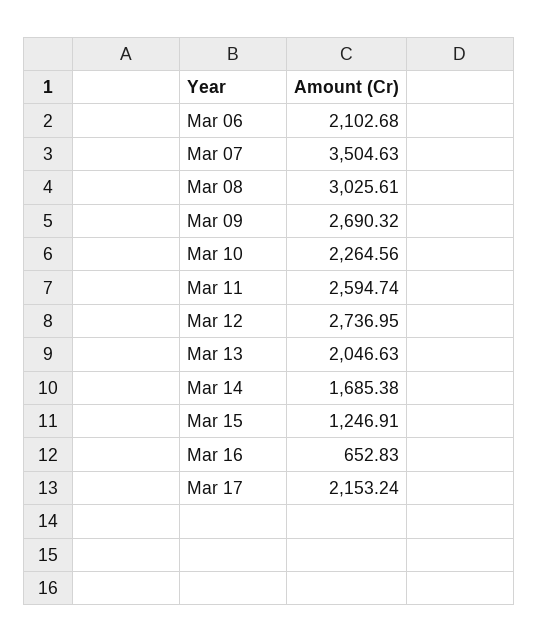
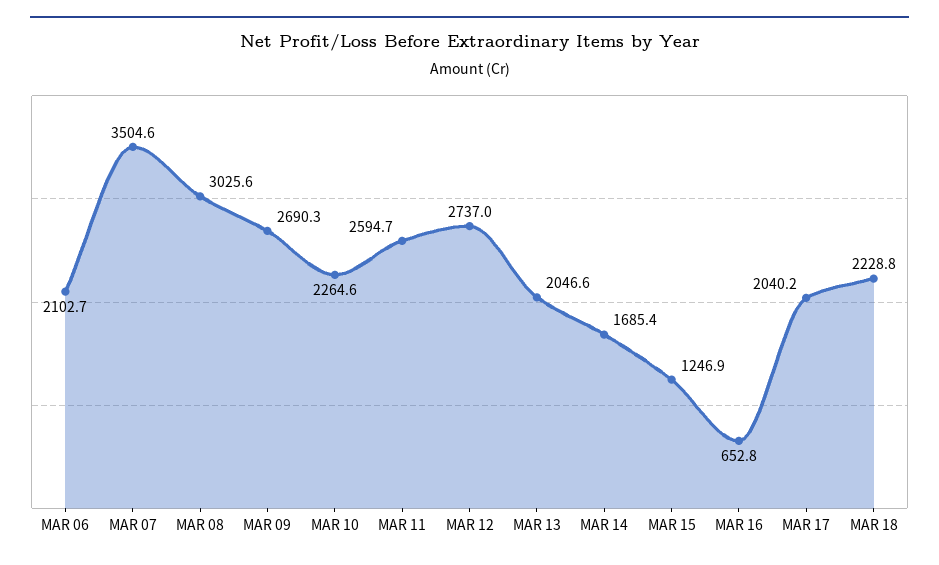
Mar 17: 2153.24 -> 2040.2
MAR 18: none -> 2228.8

